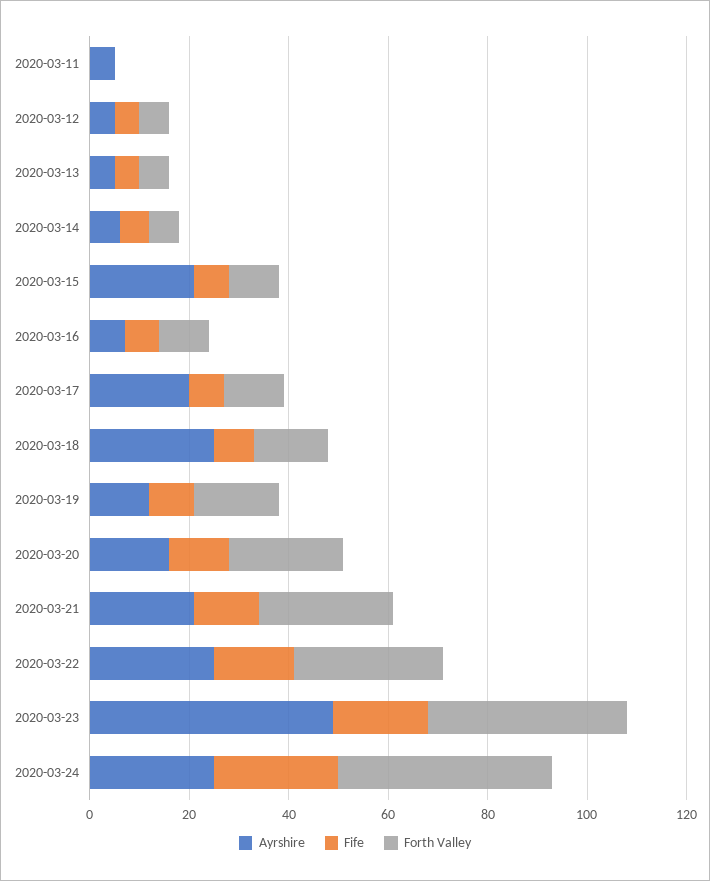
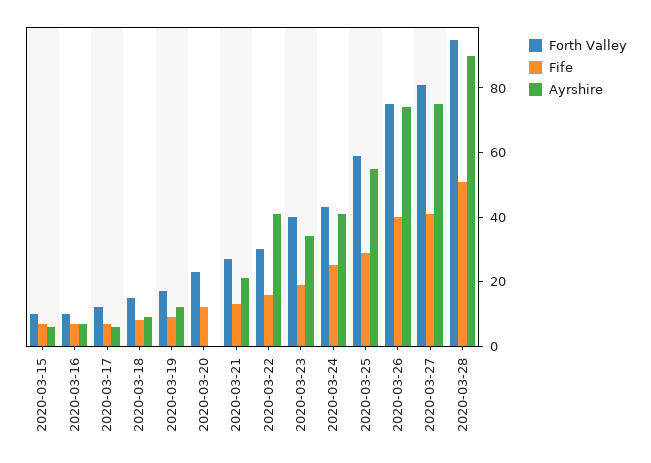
Ayrshire, 2020-03-11: 5 -> none
Fife, 2020-03-11: 0 -> none
Forth Valley, 2020-03-11: 0 -> none
Ayrshire, 2020-03-12: 5 -> none
Fife, 2020-03-12: 5 -> none
Forth Valley, 2020-03-12: 5 -> none
Ayrshire, 2020-03-13: 5 -> none
Fife, 2020-03-13: 5 -> none
Forth Valley, 2020-03-13: 5 -> none
Ayrshire, 2020-03-14: 5 -> none
Fife, 2020-03-14: 5 -> none
Forth Valley, 2020-03-14: 5 -> none
Ayrshire, 2020-03-15: 20 -> 5
Ayrshire, 2020-03-17: 20 -> 5
Ayrshire, 2020-03-18: 25 -> 10
Ayrshire, 2020-03-20: 15 -> 0
Ayrshire, 2020-03-22: 25 -> 40
Ayrshire, 2020-03-23: 50 -> 35
Ayrshire, 2020-03-24: 25 -> 40
Forth Valley, 2020-03-25: none -> 60
Fife, 2020-03-25: none -> 30
Ayrshire, 2020-03-25: none -> 55
Forth Valley, 2020-03-26: none -> 75
Fife, 2020-03-26: none -> 40
Ayrshire, 2020-03-26: none -> 75
Forth Valley, 2020-03-27: none -> 80
Fife, 2020-03-27: none -> 40
Ayrshire, 2020-03-27: none -> 75
Forth Valley, 2020-03-28: none -> 95
Fife, 2020-03-28: none -> 50
Ayrshire, 2020-03-28: none -> 90

